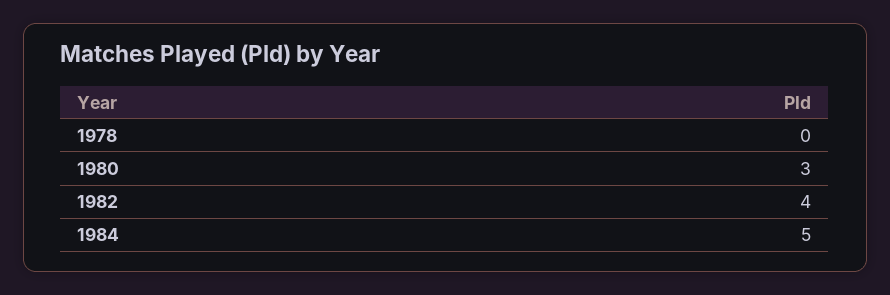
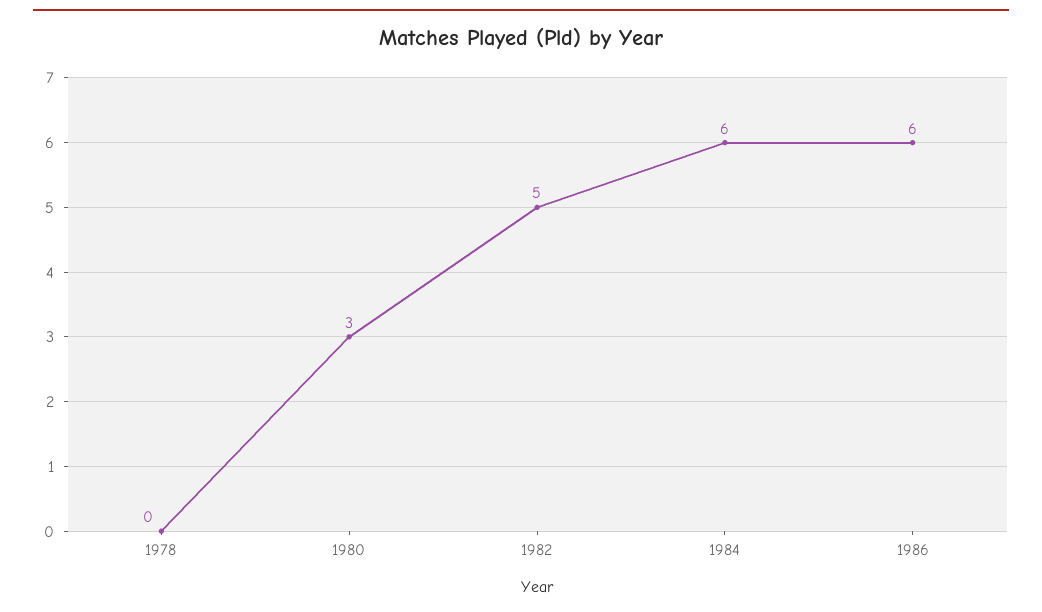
1982: 4 -> 5
1984: 5 -> 6
1986: none -> 6

